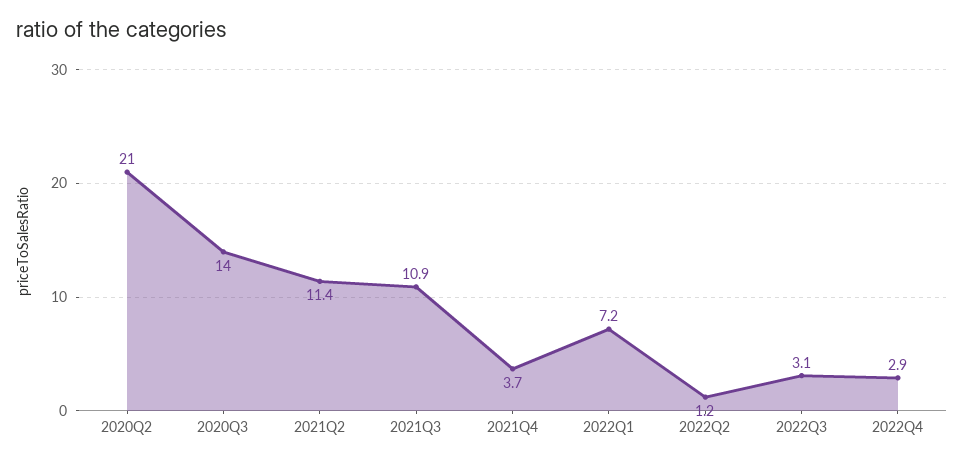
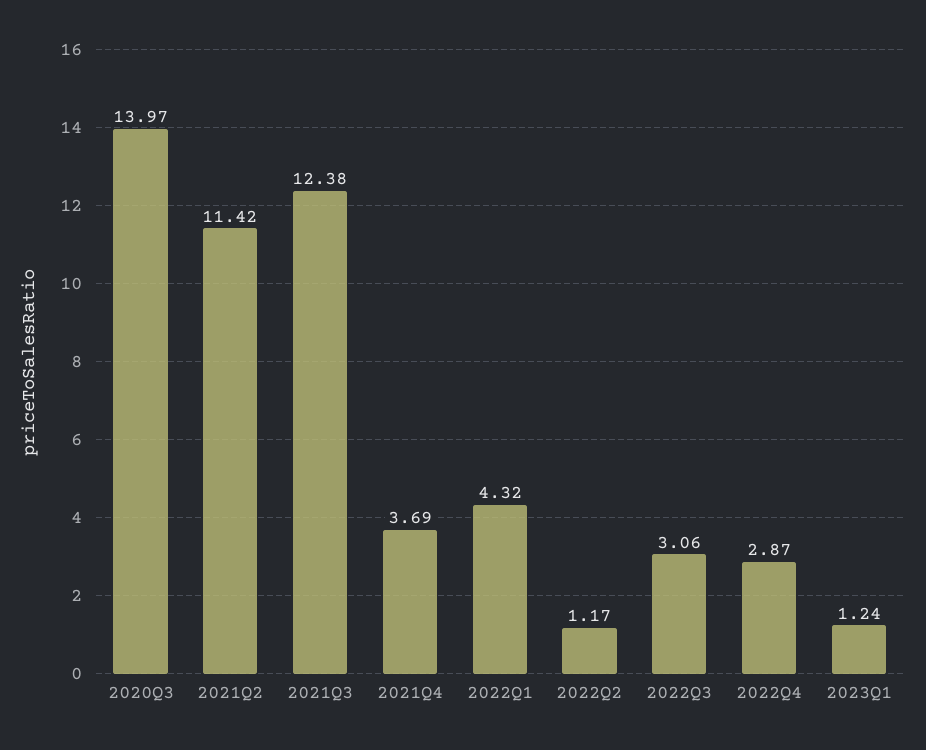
2020Q2: 21 -> none
2021Q3: 10.9 -> 12.38
2022Q1: 7.2 -> 4.32
2023Q1: none -> 1.24

